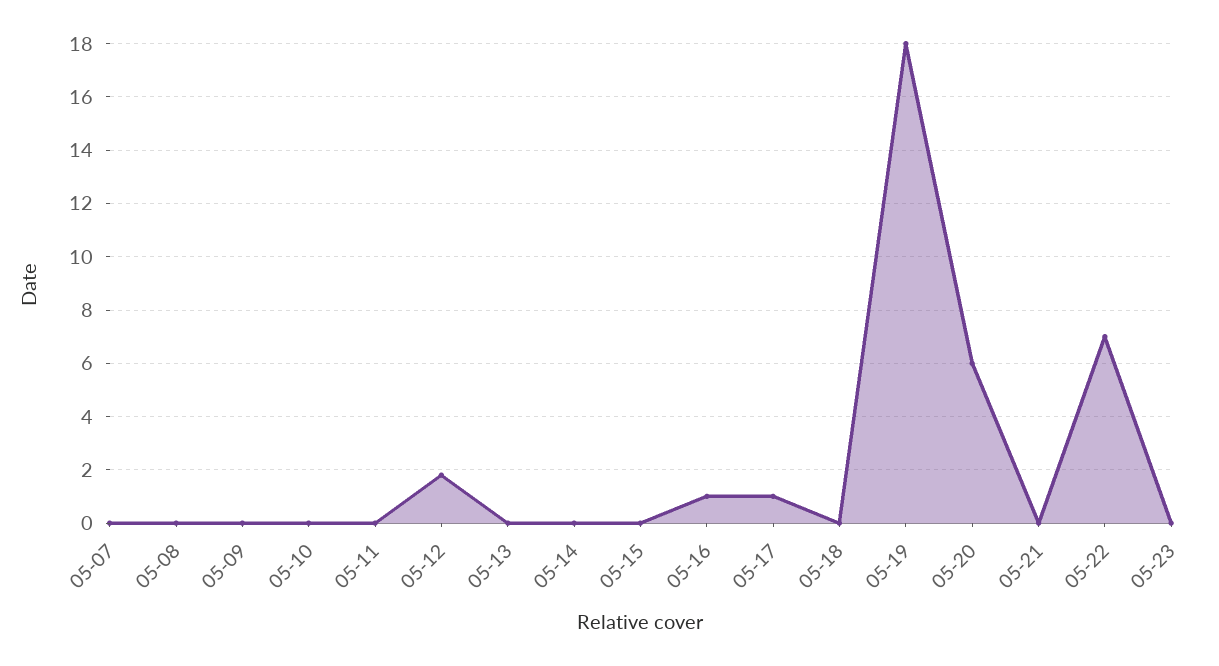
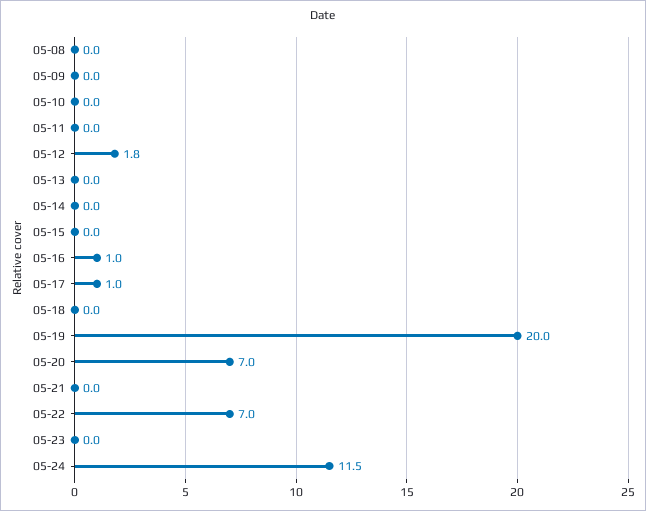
05-07: 0 -> none
05-19: 18 -> 20
05-20: 6 -> 7
05-24: none -> 11.5

